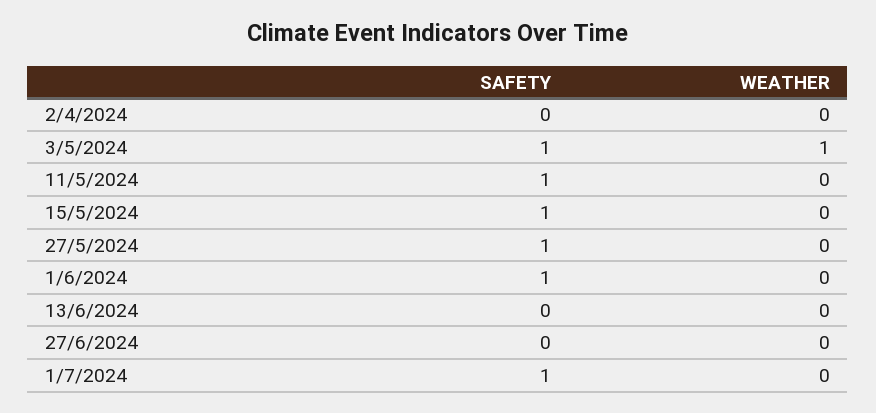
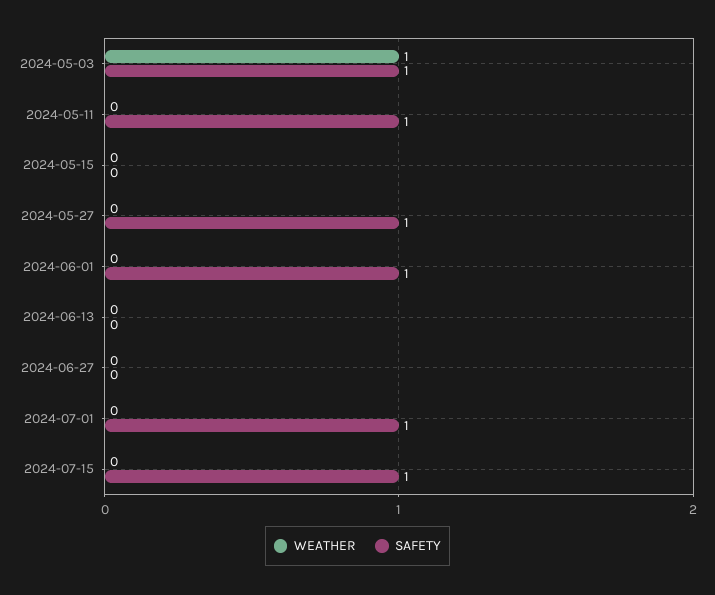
SAFETY, 2/4/2024: 0 -> none
WEATHER, 2/4/2024: 0 -> none
SAFETY, 15/5/2024: 1 -> 0
WEATHER, 2024-07-15: none -> 0
SAFETY, 2024-07-15: none -> 1

